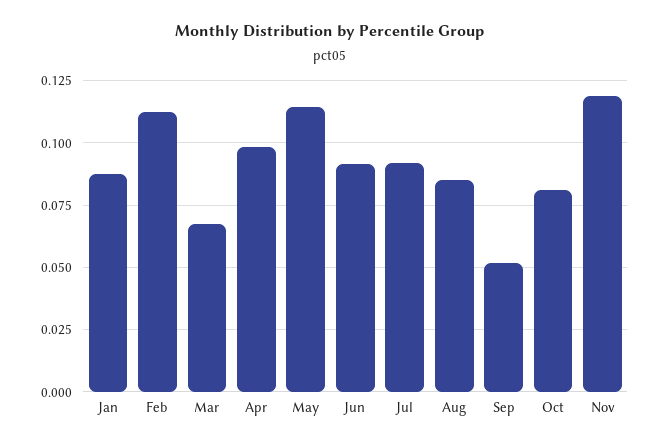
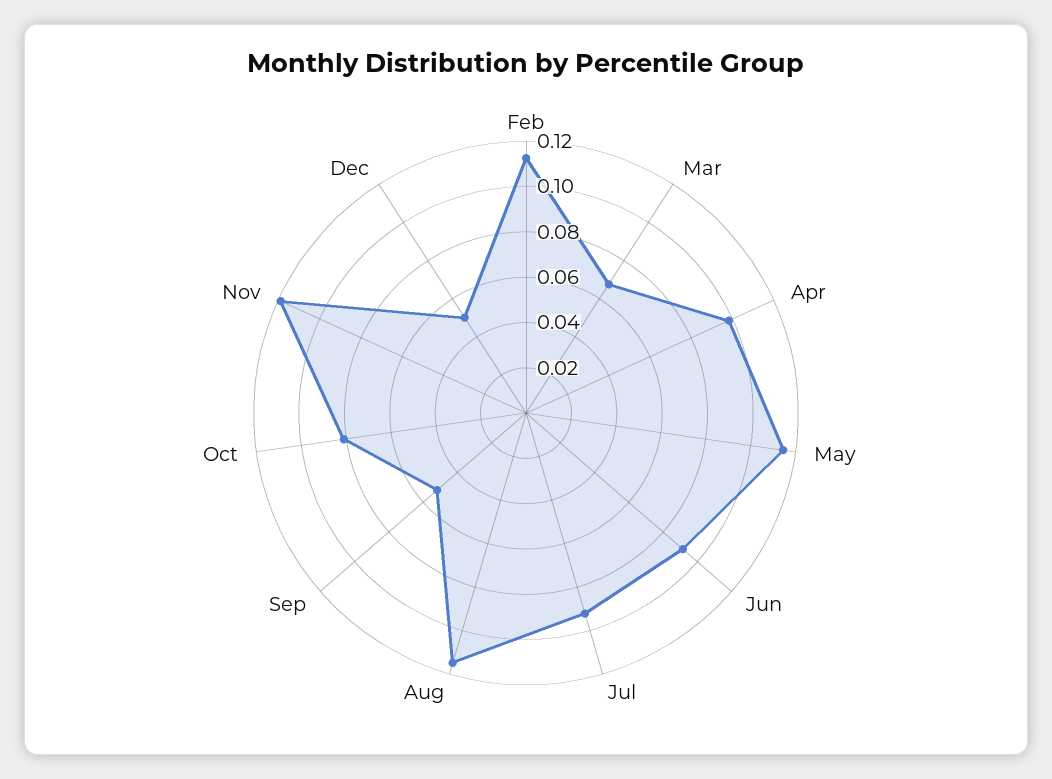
Jan: 0.0875 -> none
Aug: 0.085 -> 0.115
Dec: none -> 0.05

